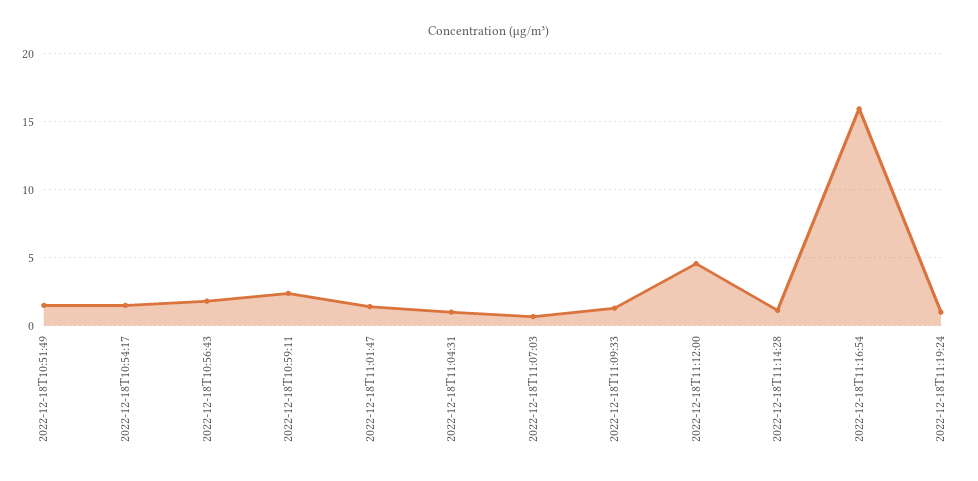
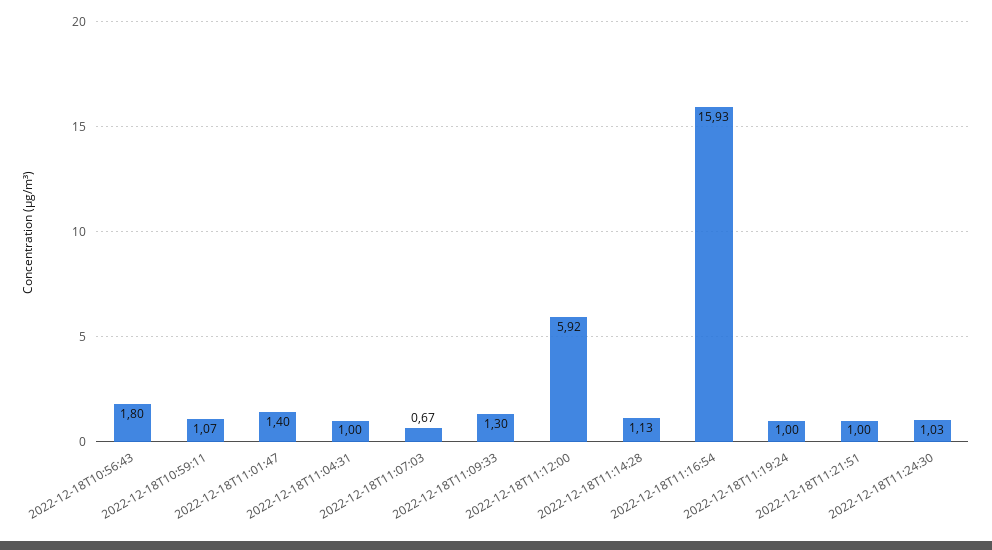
2022-12-18T10:51:49: 1.5 -> none
2022-12-18T10:54:17: 1.5 -> none
2022-12-18T10:59:11: 2.5 -> 1.07
2022-12-18T11:12:00: 4.5 -> 5.92
2022-12-18T11:21:51: none -> 1
2022-12-18T11:24:30: none -> 1.03

